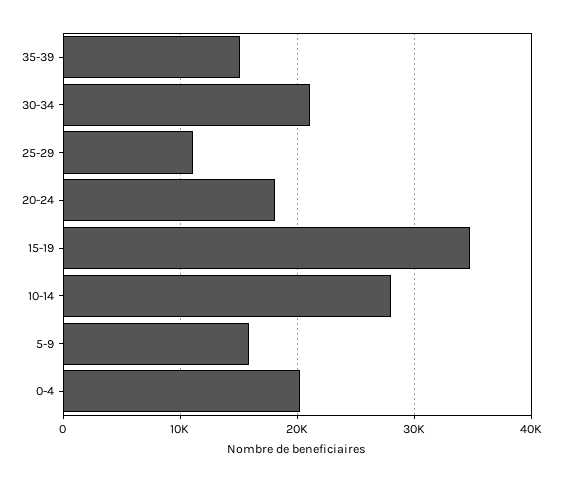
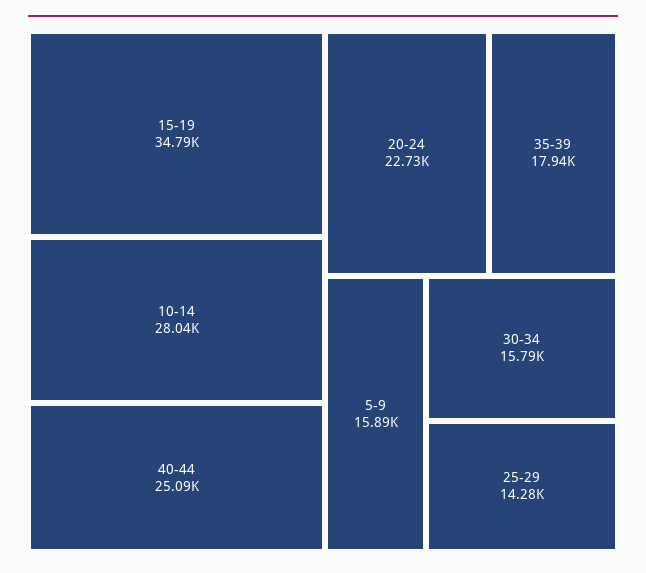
35-39: 15000 -> 17940
30-34: 21000 -> 15790
25-29: 11000 -> 14280
20-24: 18000 -> 22730
0-4: 20000 -> none
40-44: none -> 25090

